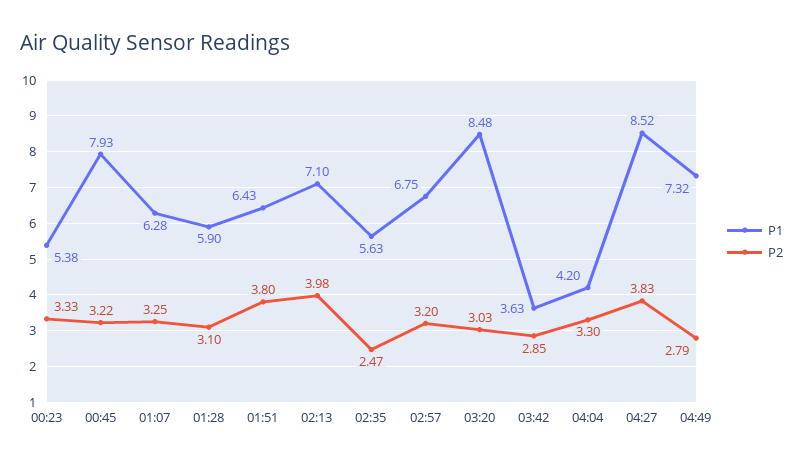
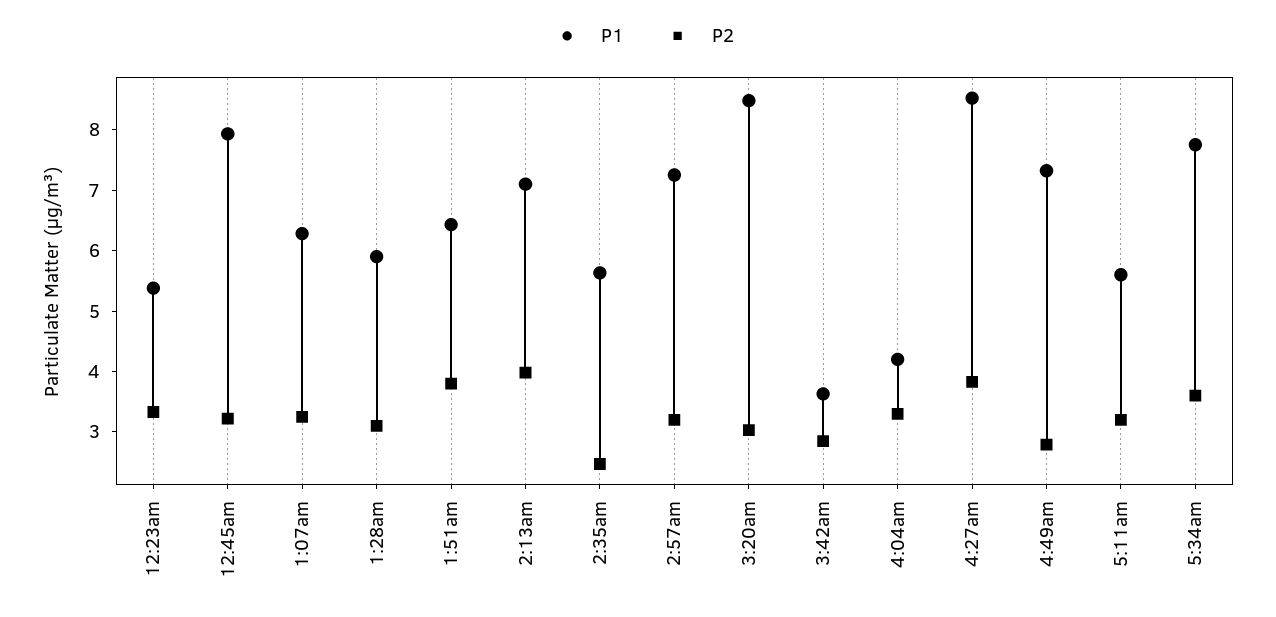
P1, 02:57: 6.75 -> 7.2
P1, 5:11am: none -> 5.6
P2, 5:11am: none -> 3.2
P1, 5:34am: none -> 7.8
P2, 5:34am: none -> 3.6

